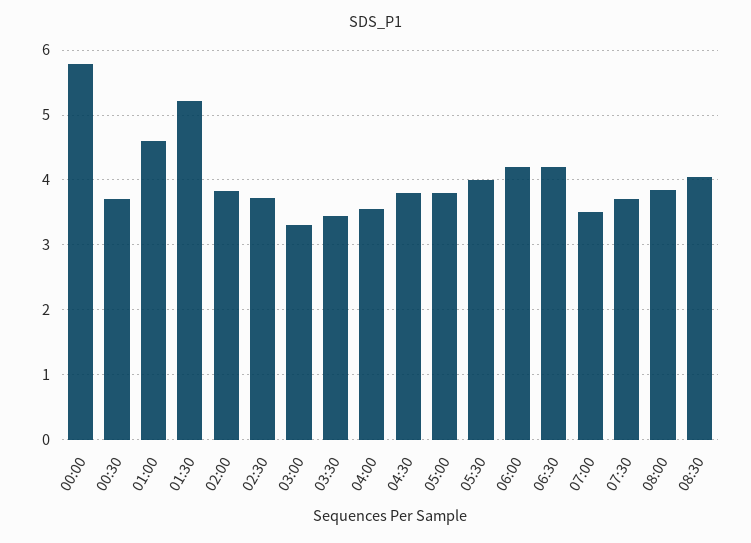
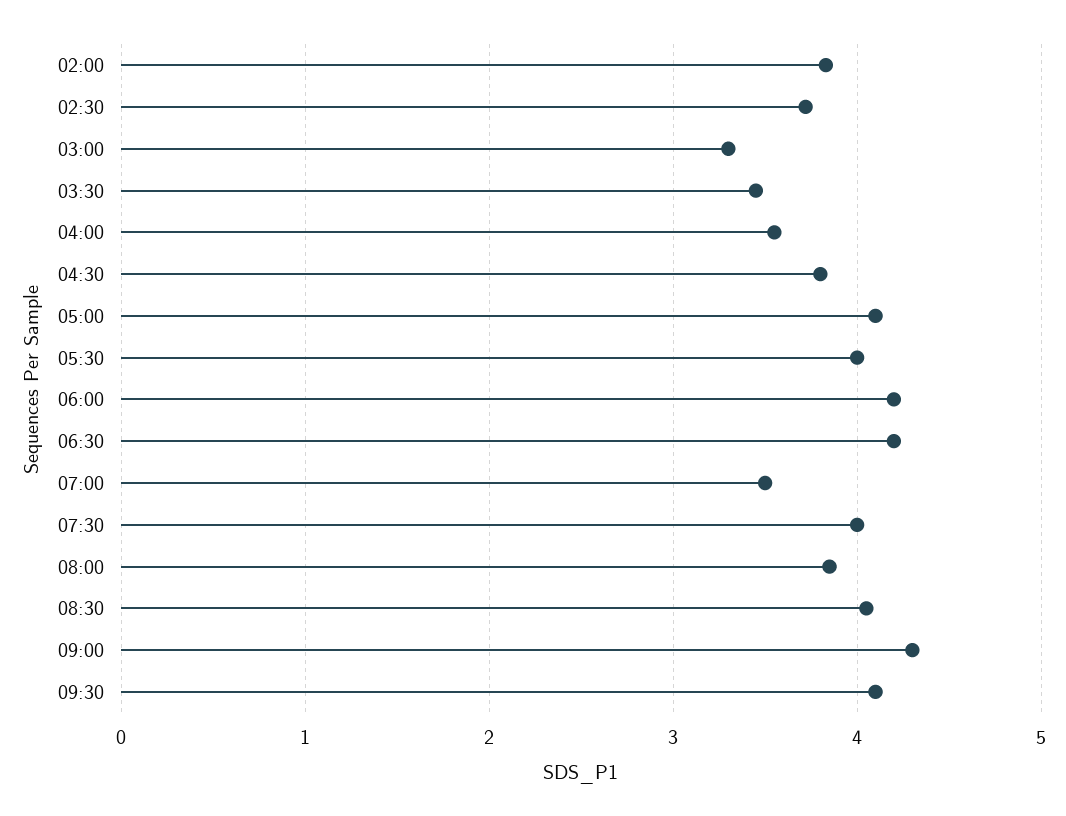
00:00: 5.8 -> none
00:30: 3.7 -> none
01:00: 4.6 -> none
01:30: 5.2 -> none
05:00: 3.8 -> 4.1
07:30: 3.7 -> 4
09:00: none -> 4.3
09:30: none -> 4.1

